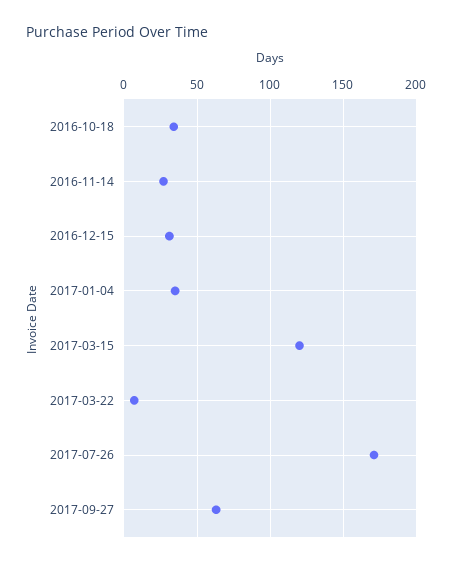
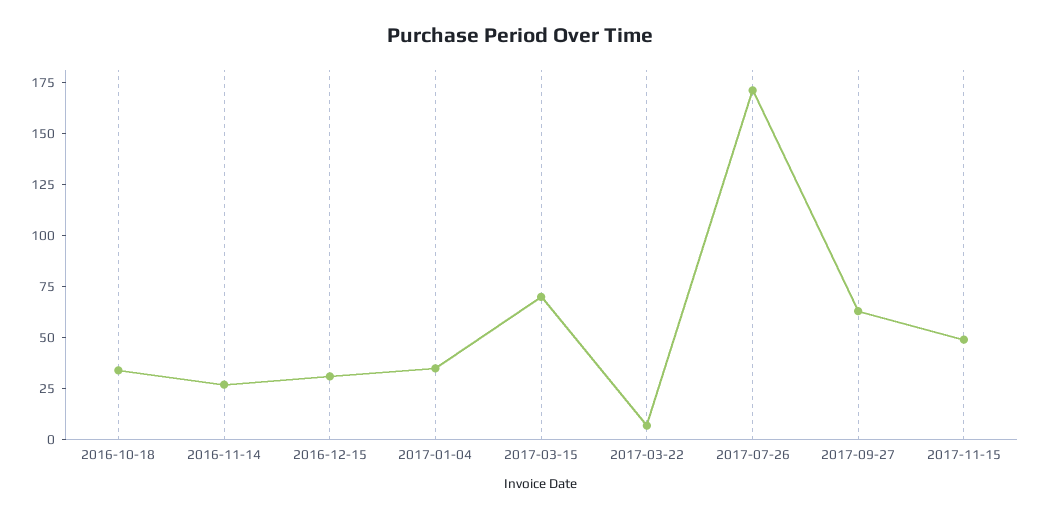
2017-03-15: 120 -> 70
2017-11-15: none -> 50

